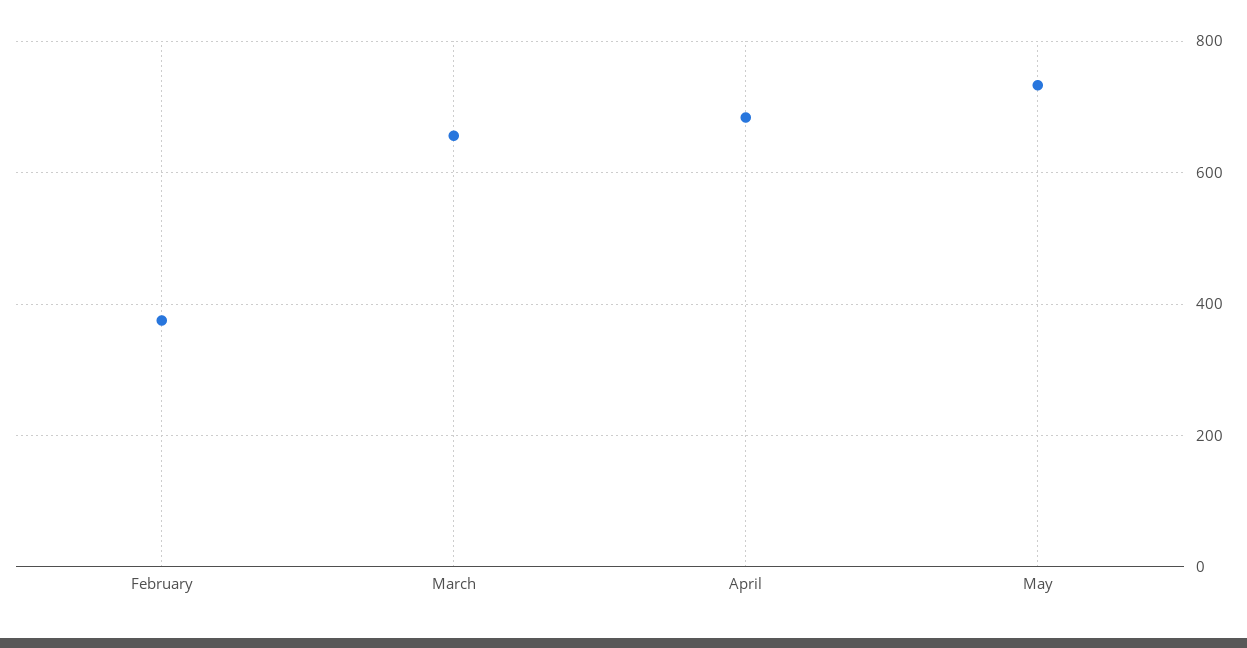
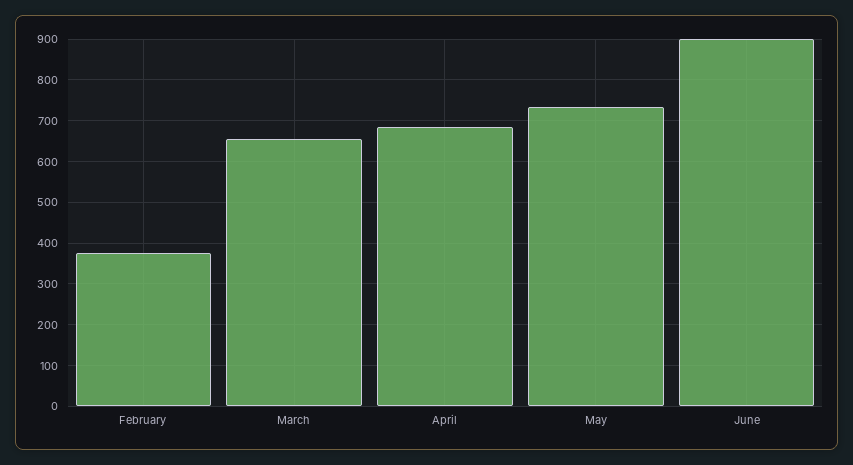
June: none -> 900

